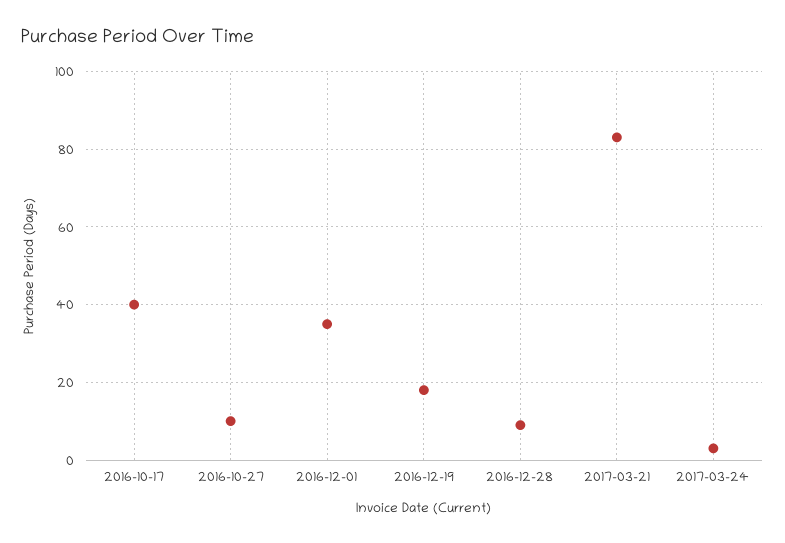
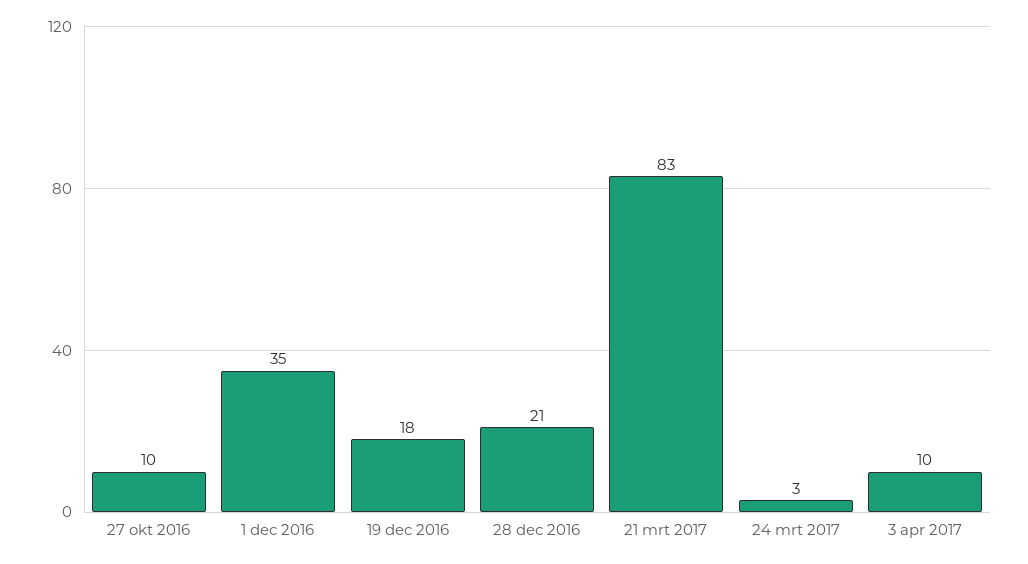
2016-10-17: 40 -> none
2016-12-28: 10 -> 21
3 apr 2017: none -> 10

